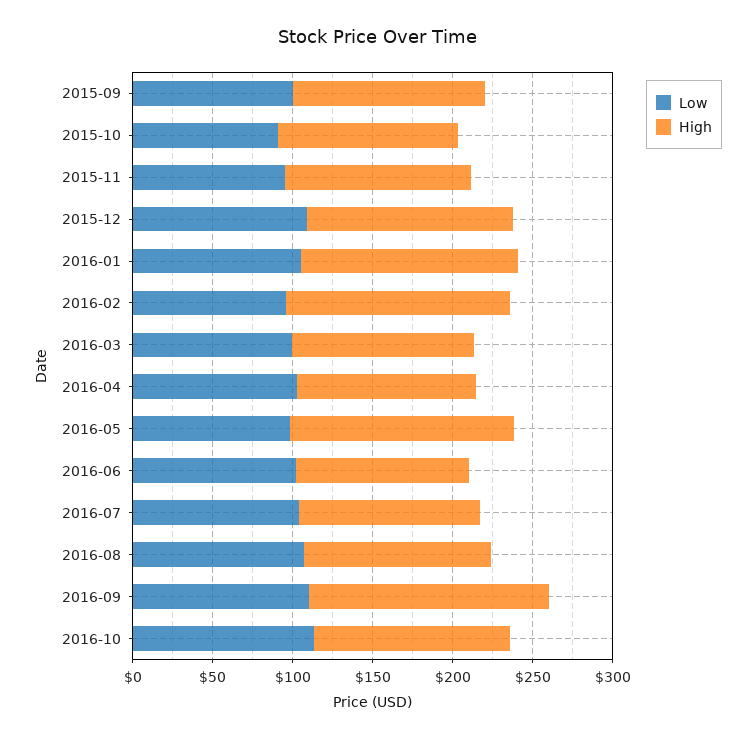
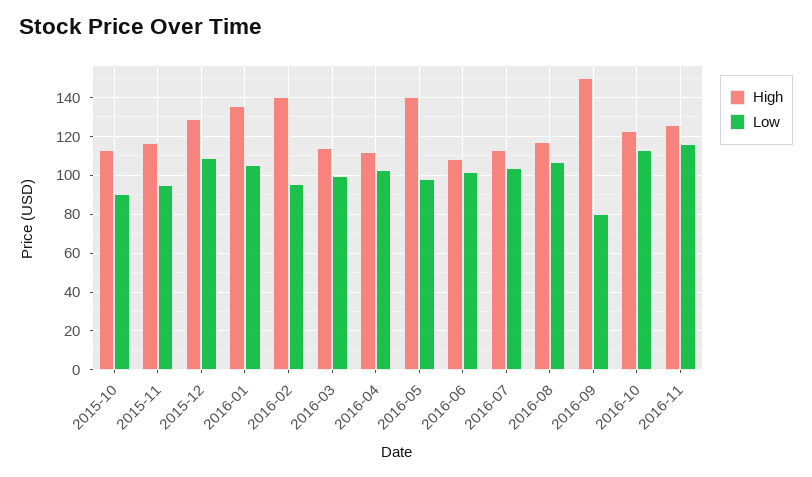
Low, 2015-09: 100 -> none
High, 2015-09: 120 -> none
Low, 2016-09: 110 -> 80
High, 2016-11: none -> 125
Low, 2016-11: none -> 115

